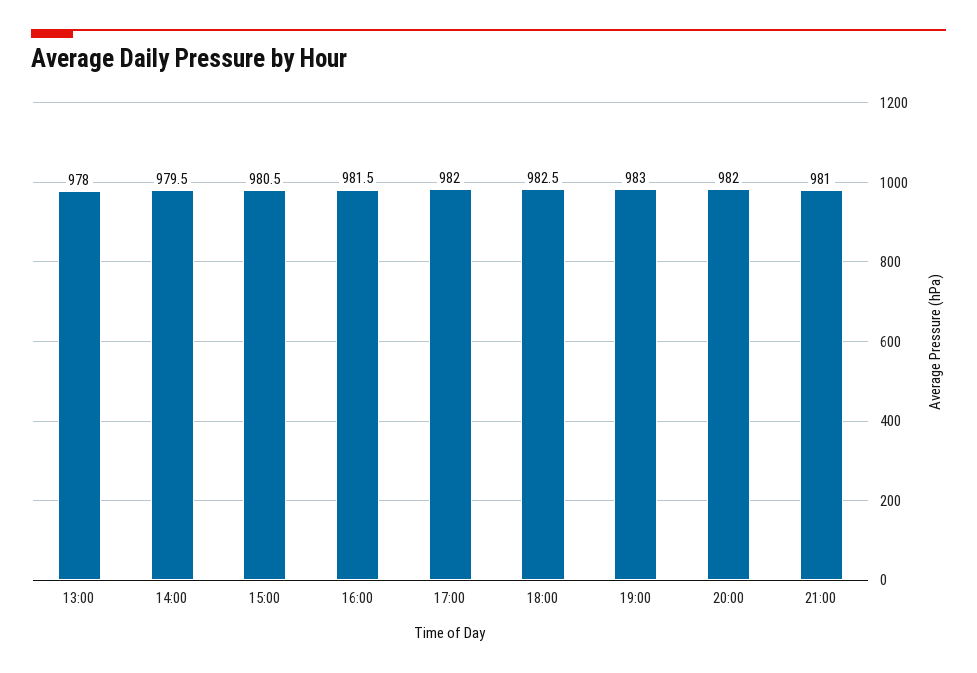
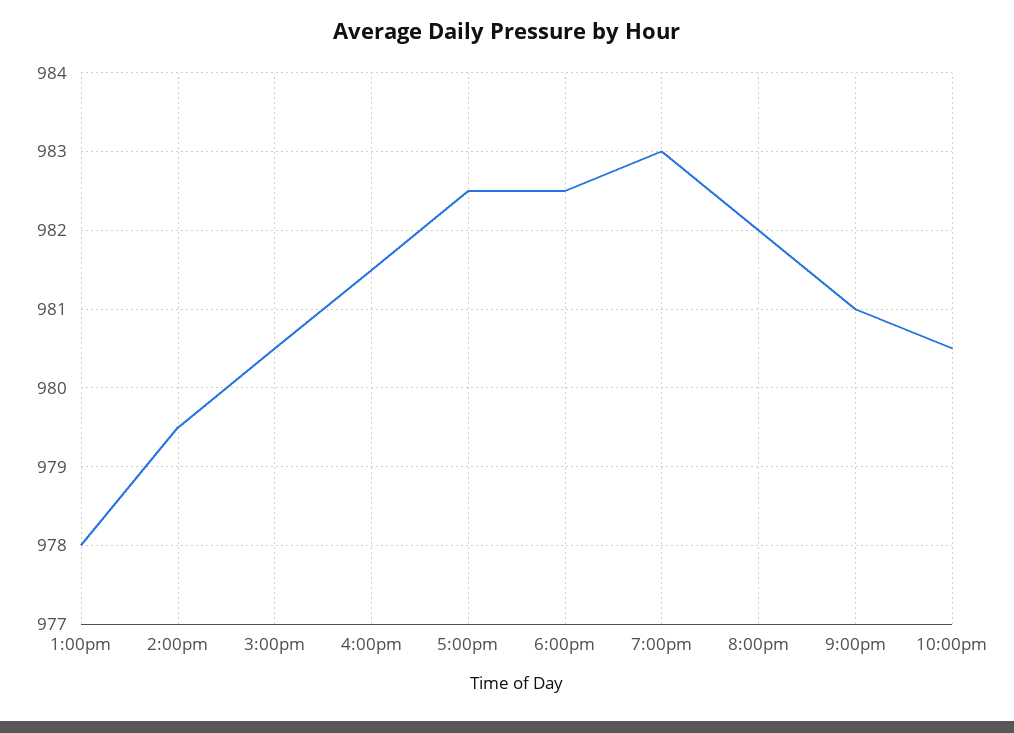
17:00: 982 -> 982.5
10:00pm: none -> 980.5

